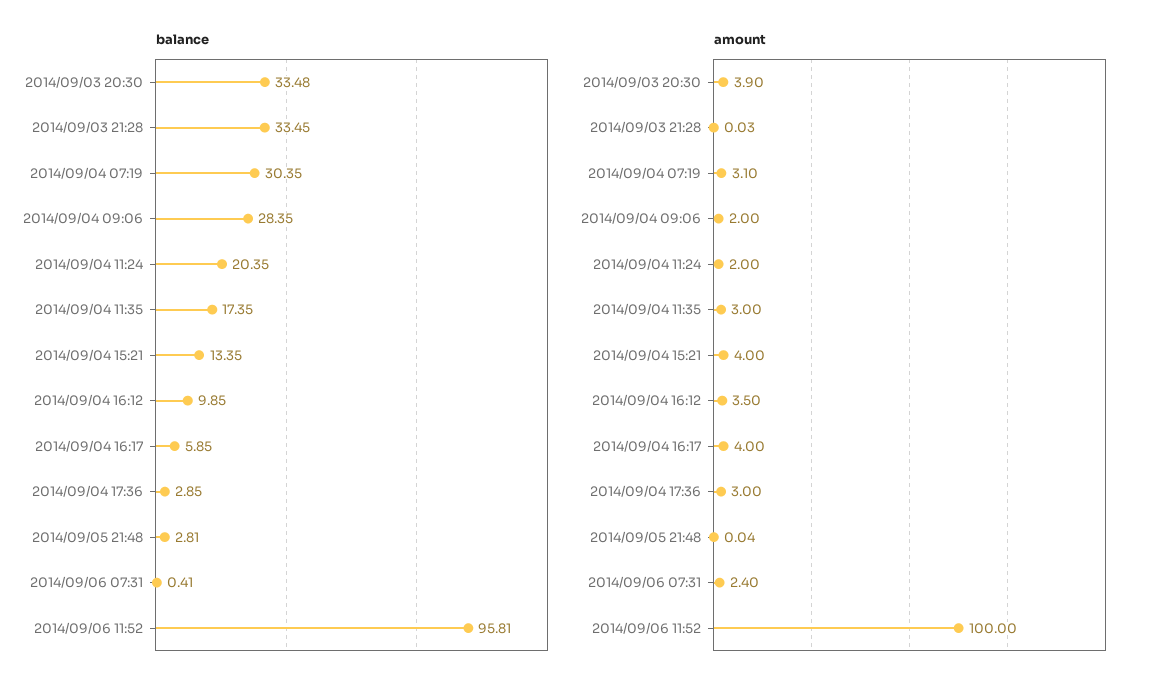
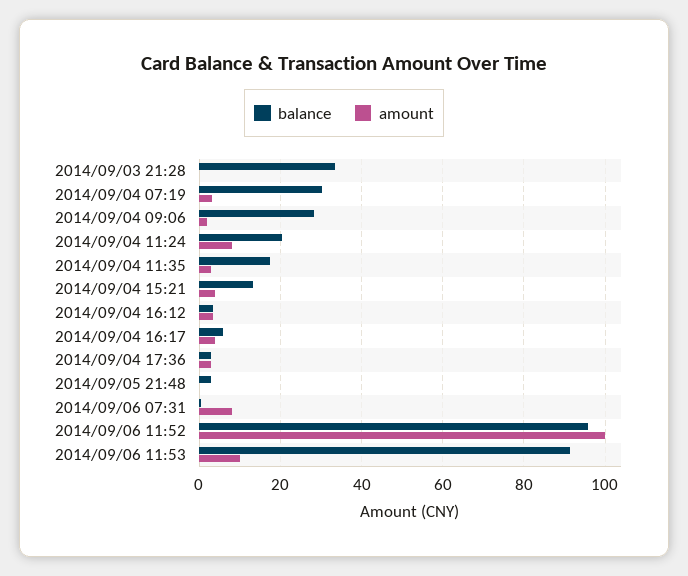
balance, 2014/09/03 20:30: 33.48 -> none
balance, 2014/09/04 16:12: 9.85 -> 4
amount, 2014/09/03 20:30: 3.9 -> none
amount, 2014/09/04 11:24: 2 -> 8
amount, 2014/09/06 07:31: 2.4 -> 8
balance, 2014/09/06 11:53: none -> 92
amount, 2014/09/06 11:53: none -> 10

